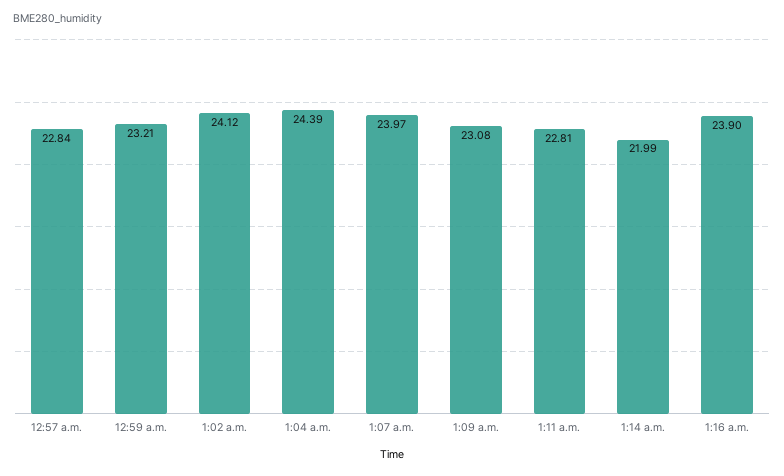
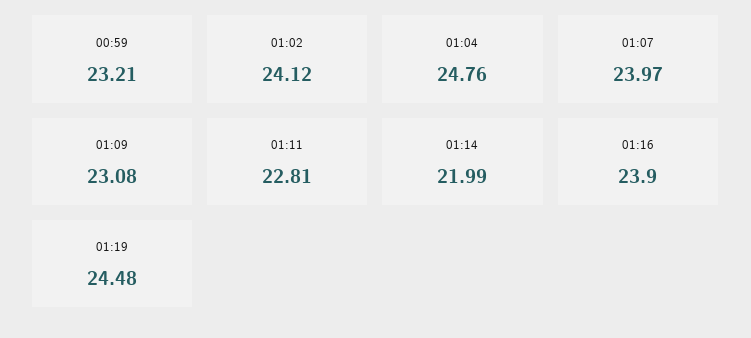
12:57 a.m.: 22.84 -> none
1:04 a.m.: 24.39 -> 24.76
01:19: none -> 24.48

